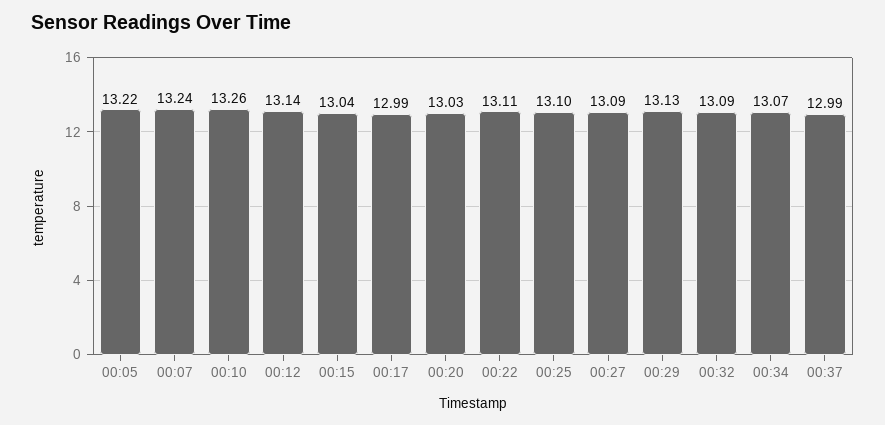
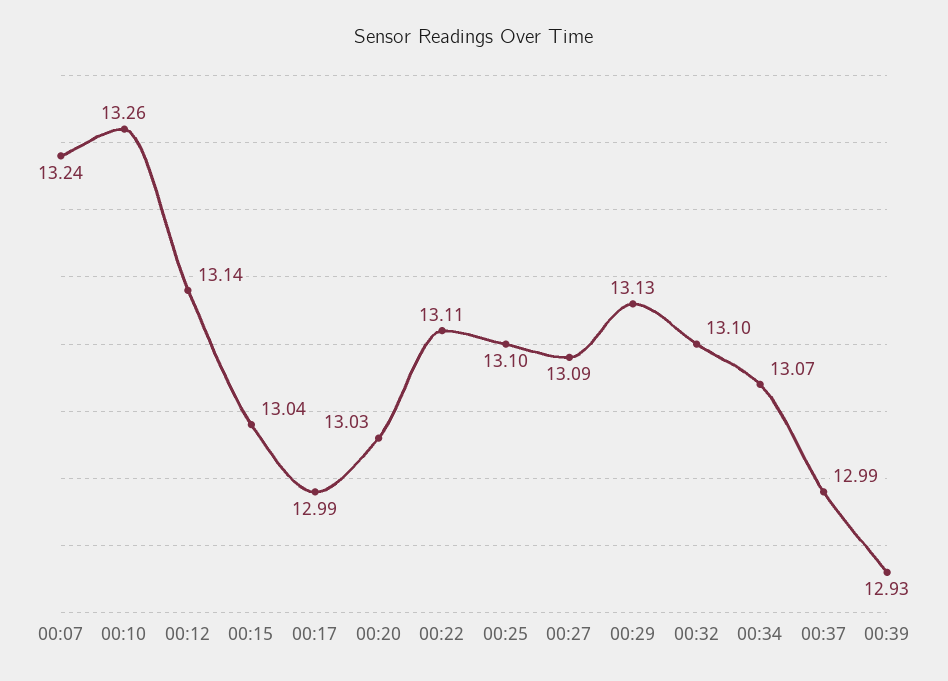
00:05: 13.22 -> none
00:32: 13.09 -> 13.1
00:39: none -> 12.93

